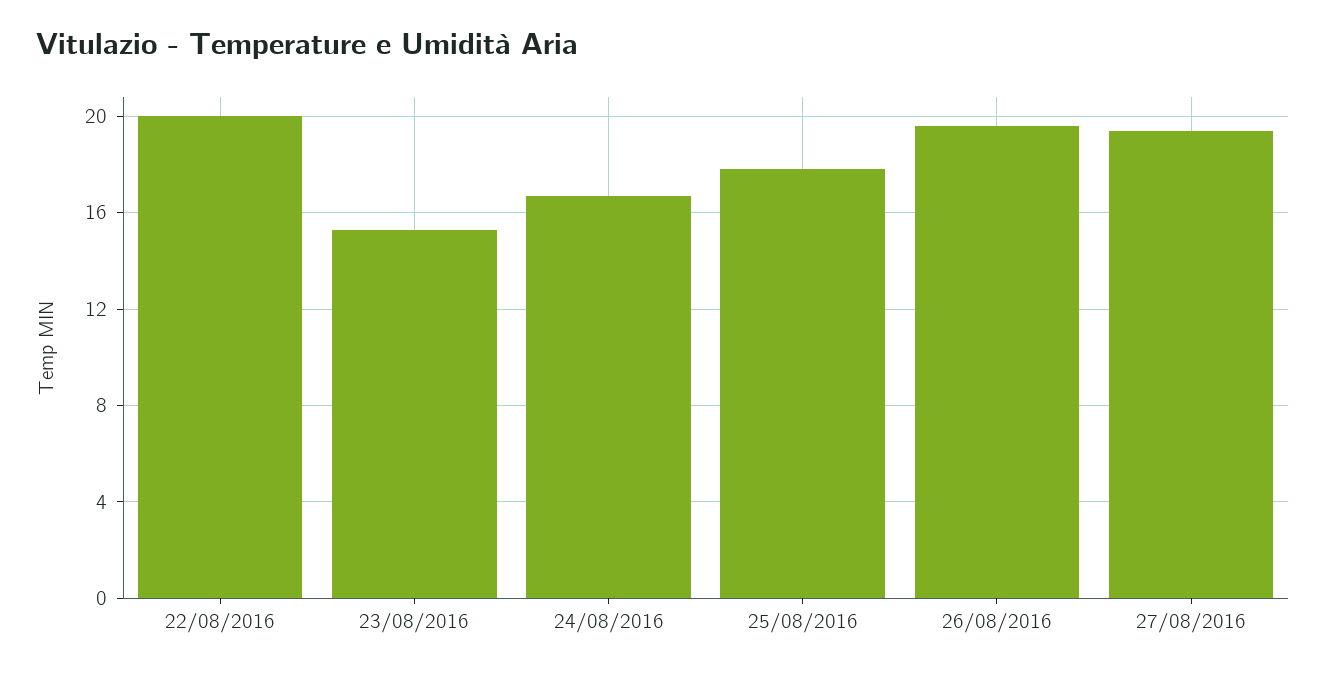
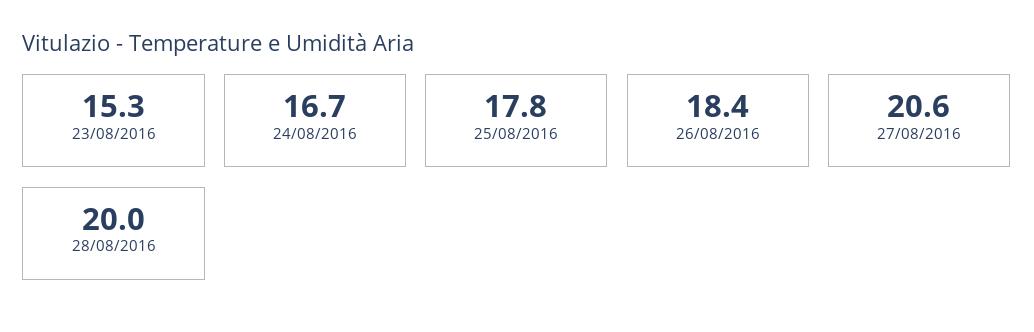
22/08/2016: 20 -> none
26/08/2016: 19.5 -> 18.4
27/08/2016: 19.5 -> 20.6
28/08/2016: none -> 20

